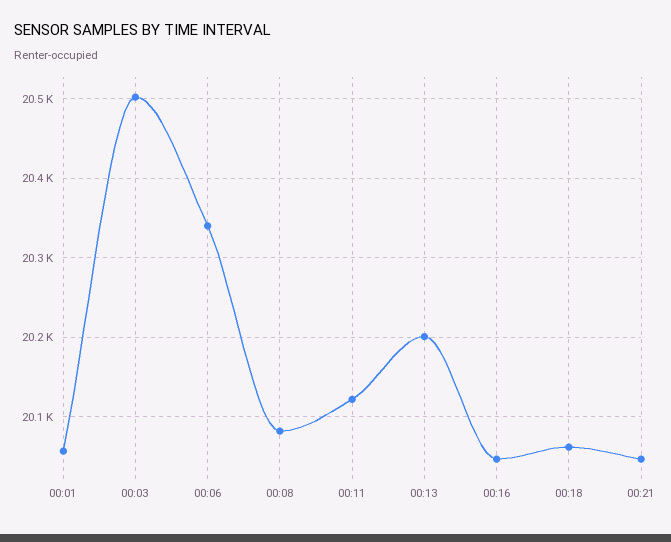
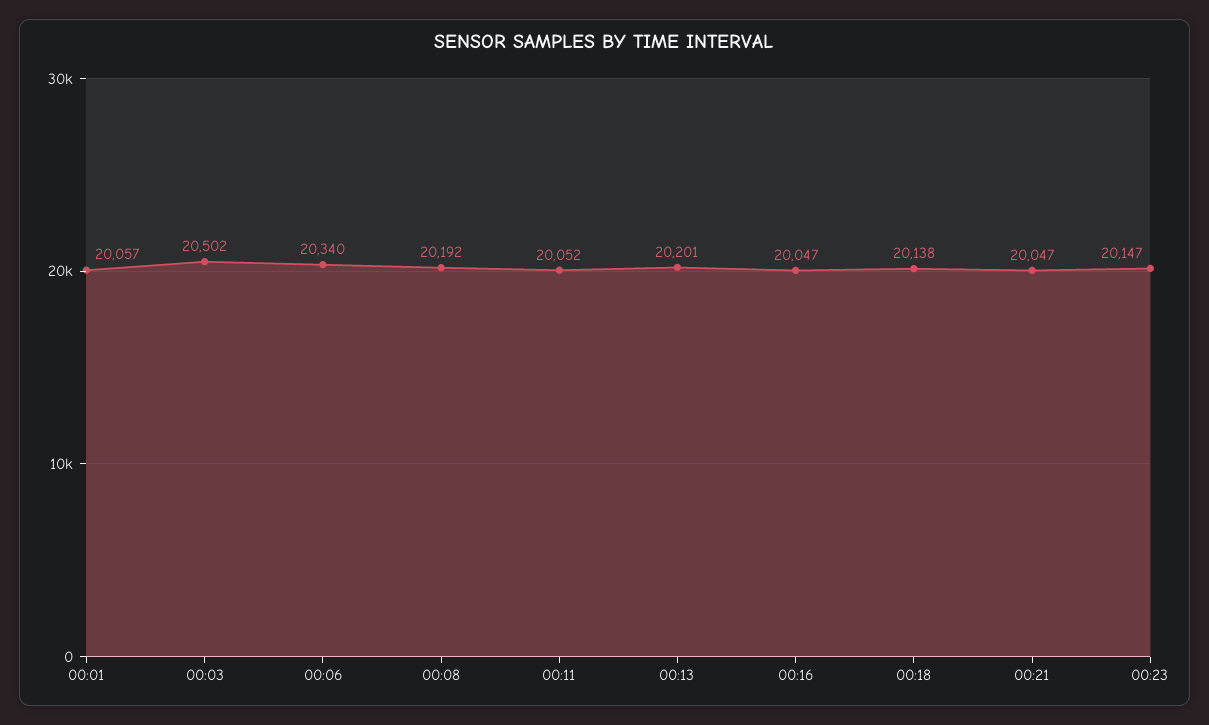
00:08: 20080 -> 20192
00:11: 20120 -> 20052
00:18: 20060 -> 20138
00:23: none -> 20147

